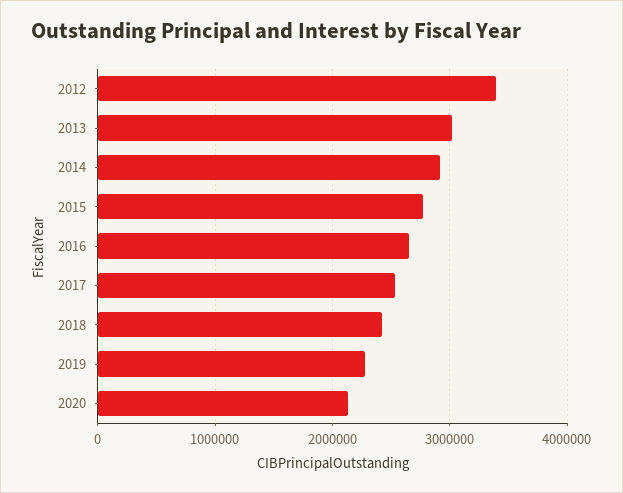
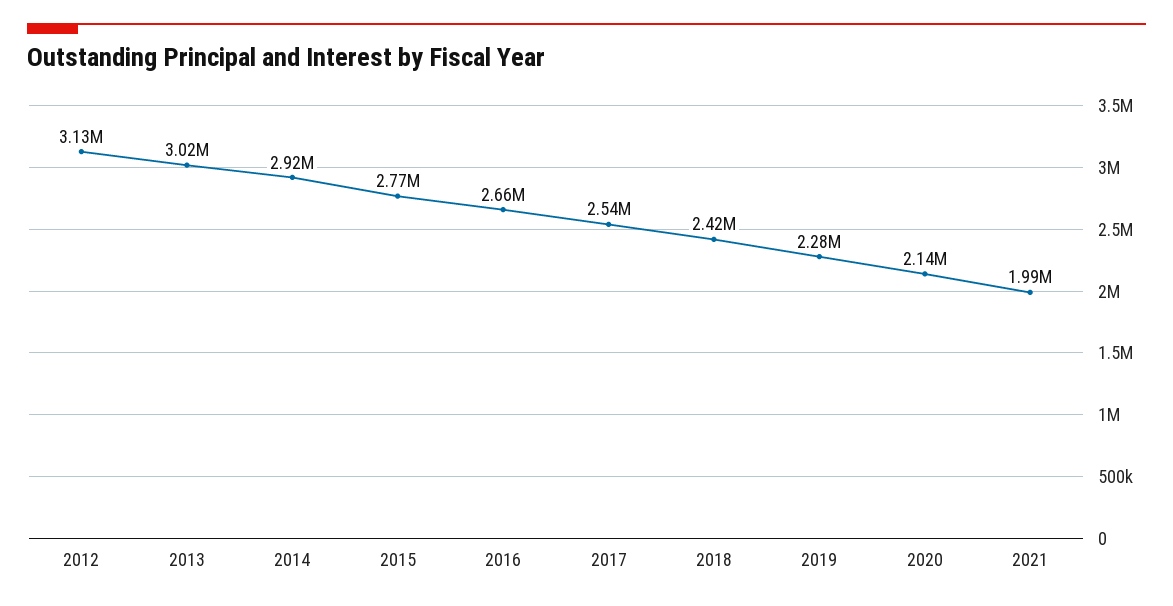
2012: 3400000 -> 3130000
2021: none -> 1990000

